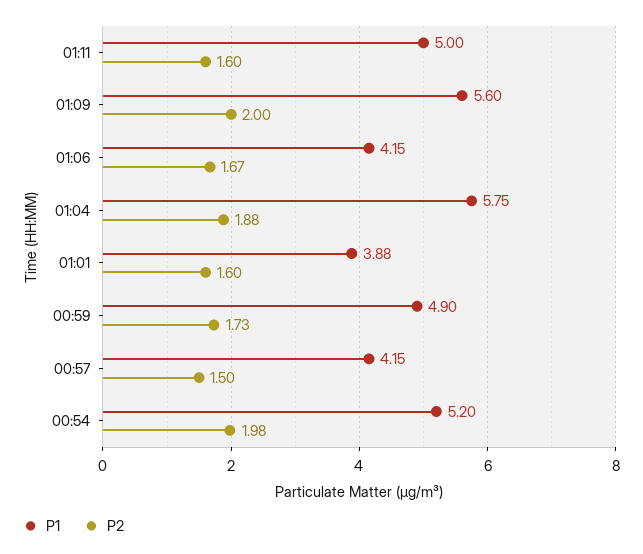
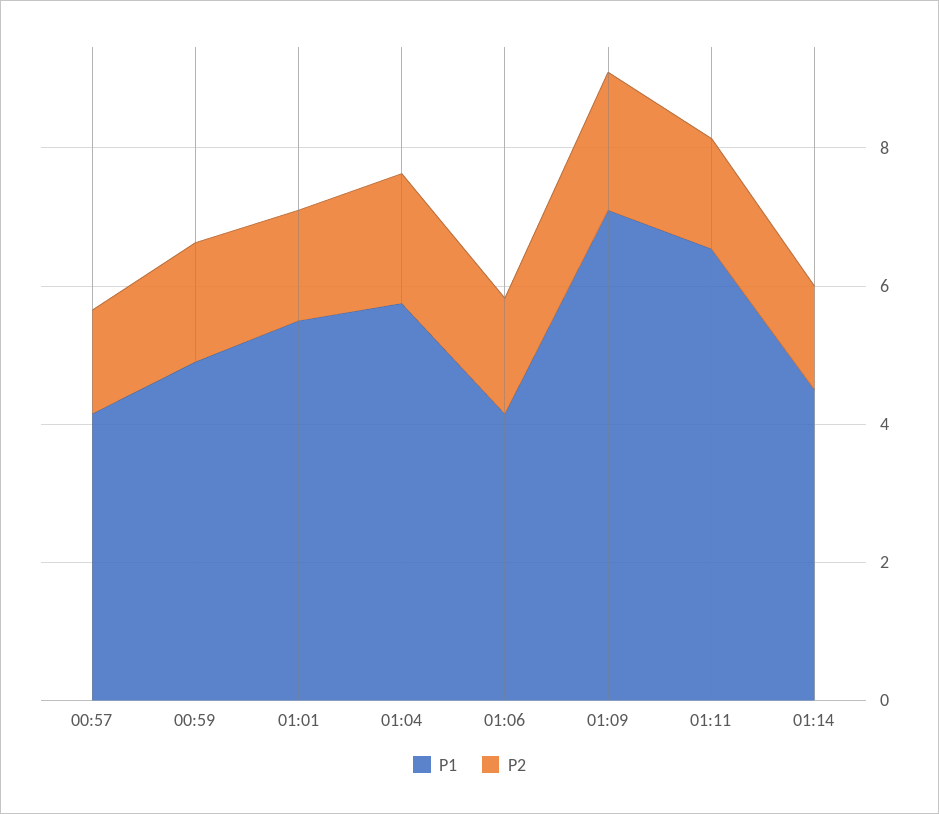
P1, 01:11: 5 -> 6.5
P1, 01:09: 5.6 -> 7
P1, 01:01: 3.88 -> 5.5
P1, 00:54: 5.2 -> none
P2, 00:54: 1.98 -> none
P1, 01:14: none -> 4.5
P2, 01:14: none -> 1.5

